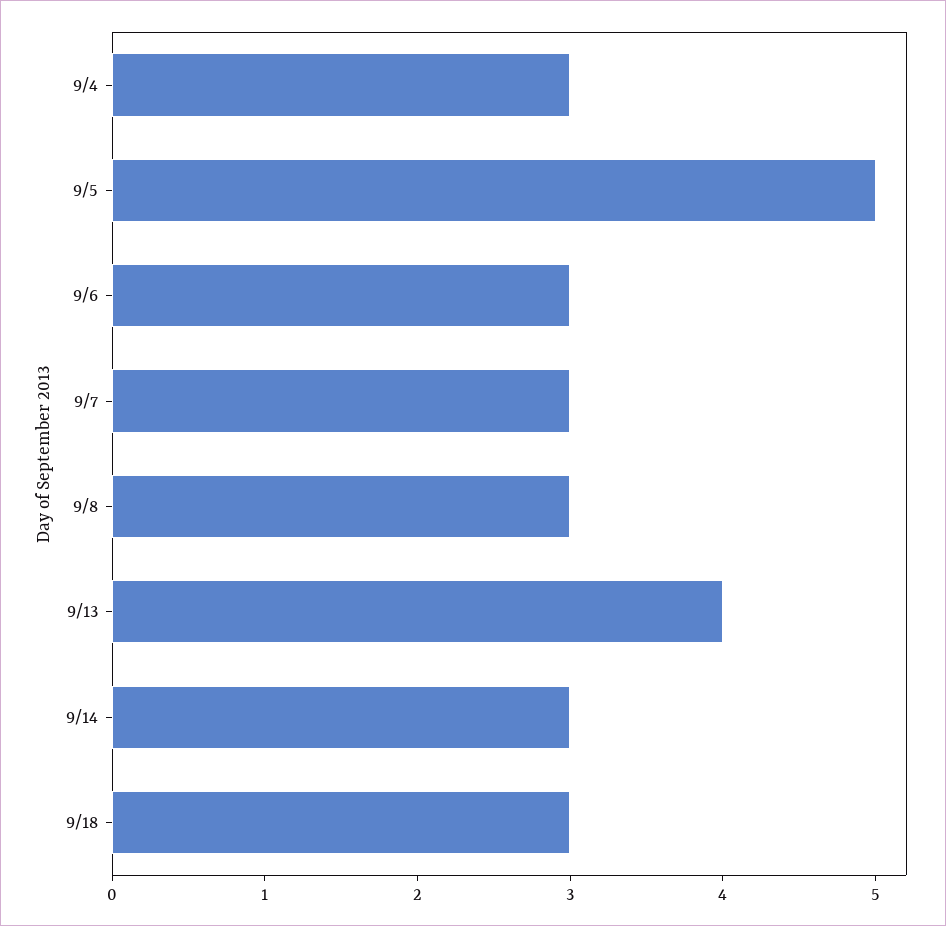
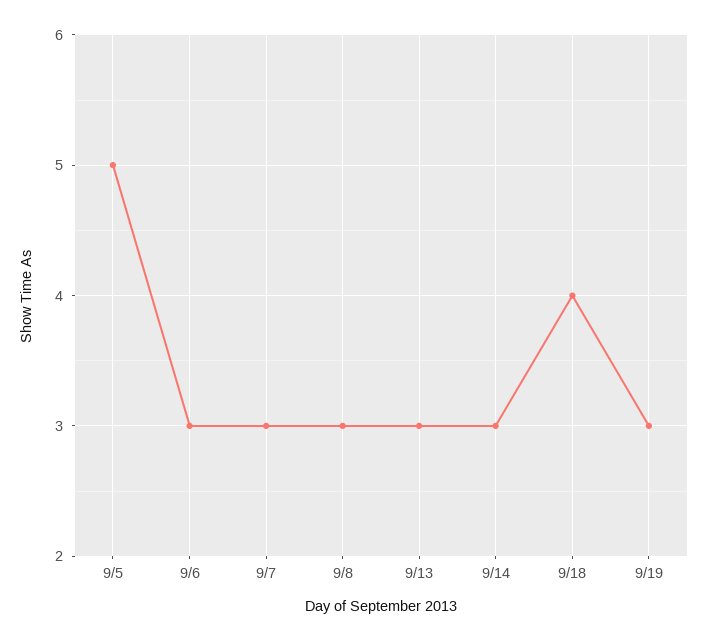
9/4: 3 -> none
9/13: 4 -> 3
9/18: 3 -> 4
9/19: none -> 3

